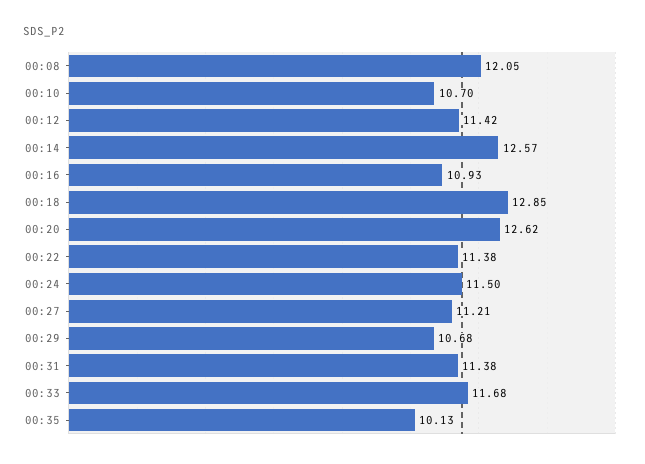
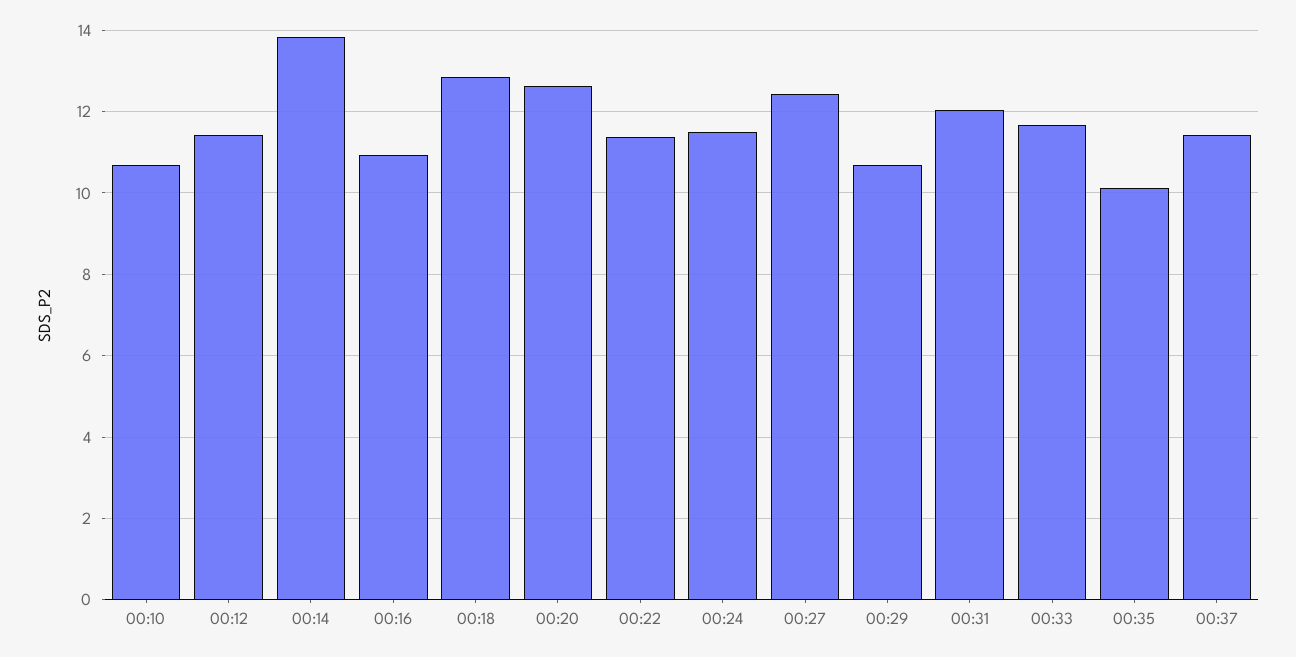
00:08: 12.05 -> none
00:14: 12.57 -> 13.8
00:27: 11.21 -> 12.4
00:31: 11.38 -> 12
00:37: none -> 11.4

